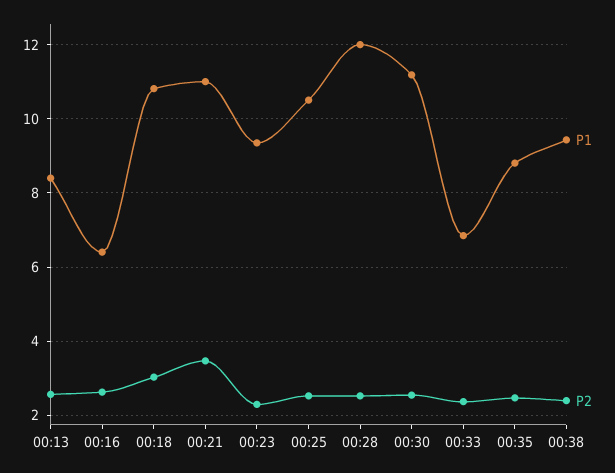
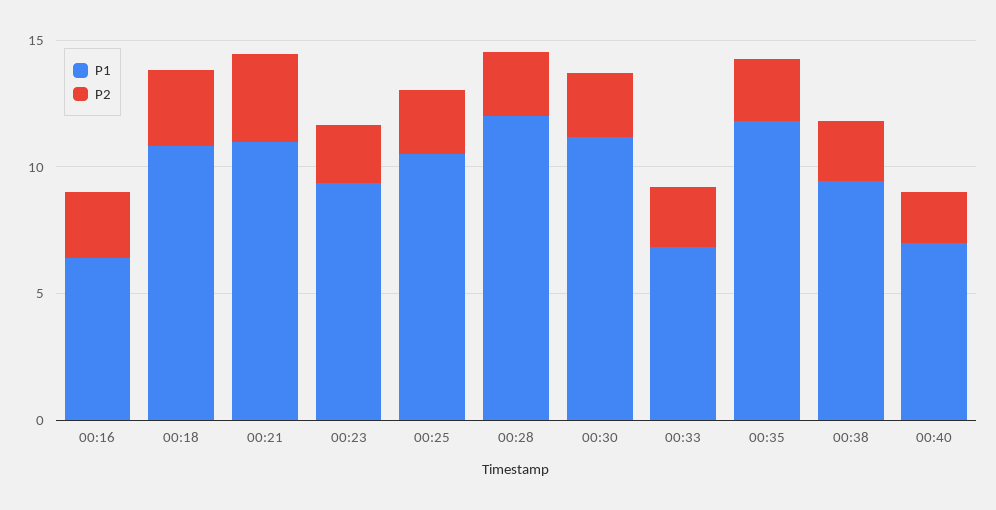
P1, 00:13: 8.4 -> none
P2, 00:13: 2.6 -> none
P1, 00:35: 8.8 -> 12
P1, 00:40: none -> 7
P2, 00:40: none -> 2

